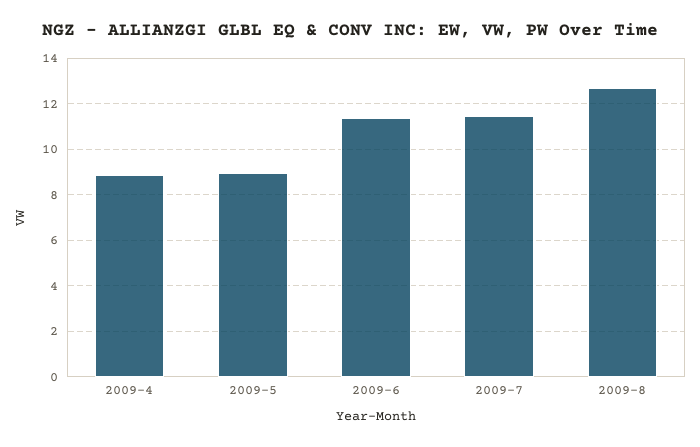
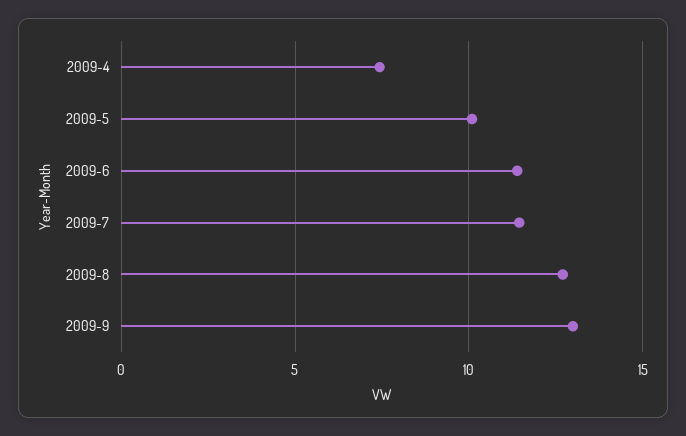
2009-4: 9 -> 7.5
2009-5: 9 -> 10
2009-9: none -> 13

